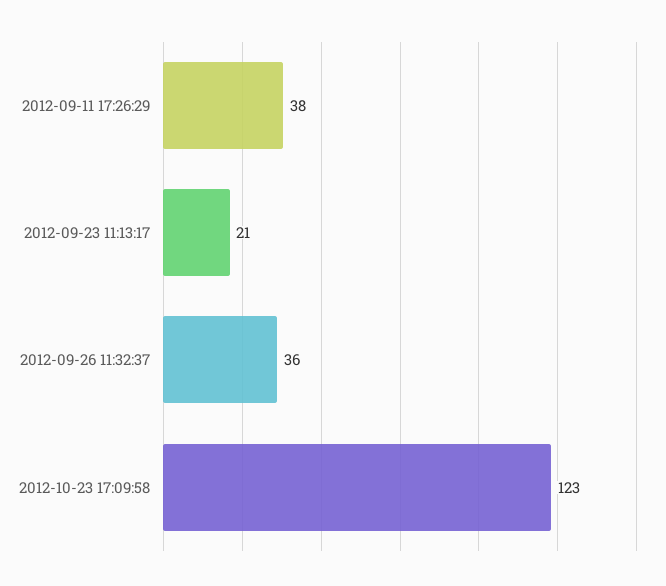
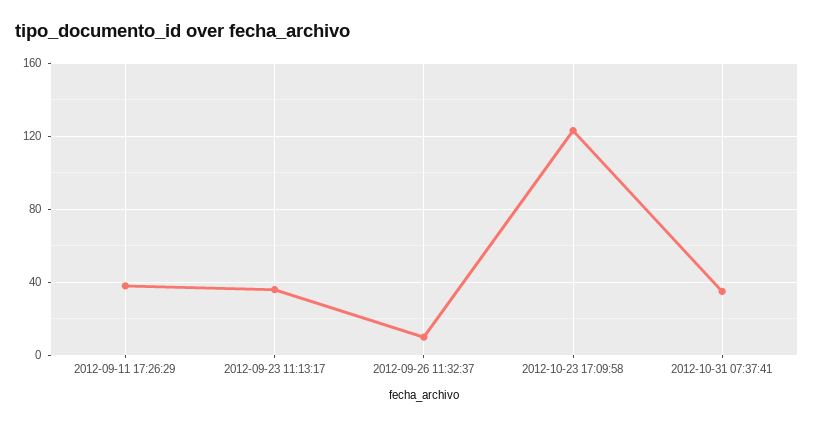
2012-09-23 11:13:17: 21 -> 35
2012-09-26 11:32:37: 36 -> 10
2012-10-31 07:37:41: none -> 35

